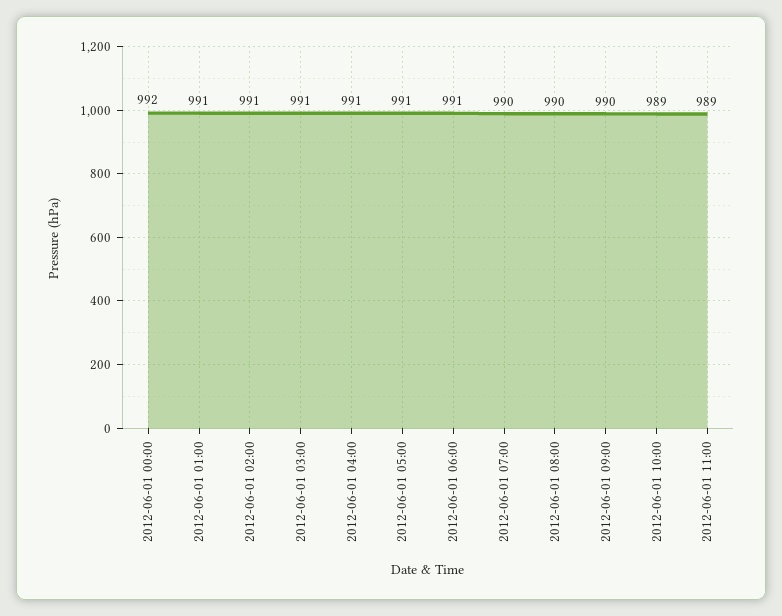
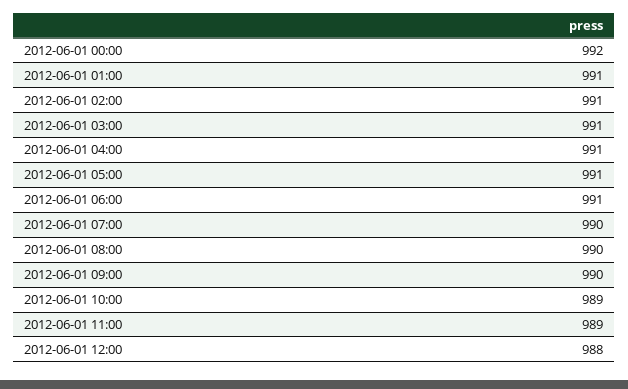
2012-06-01 12:00: none -> 988

